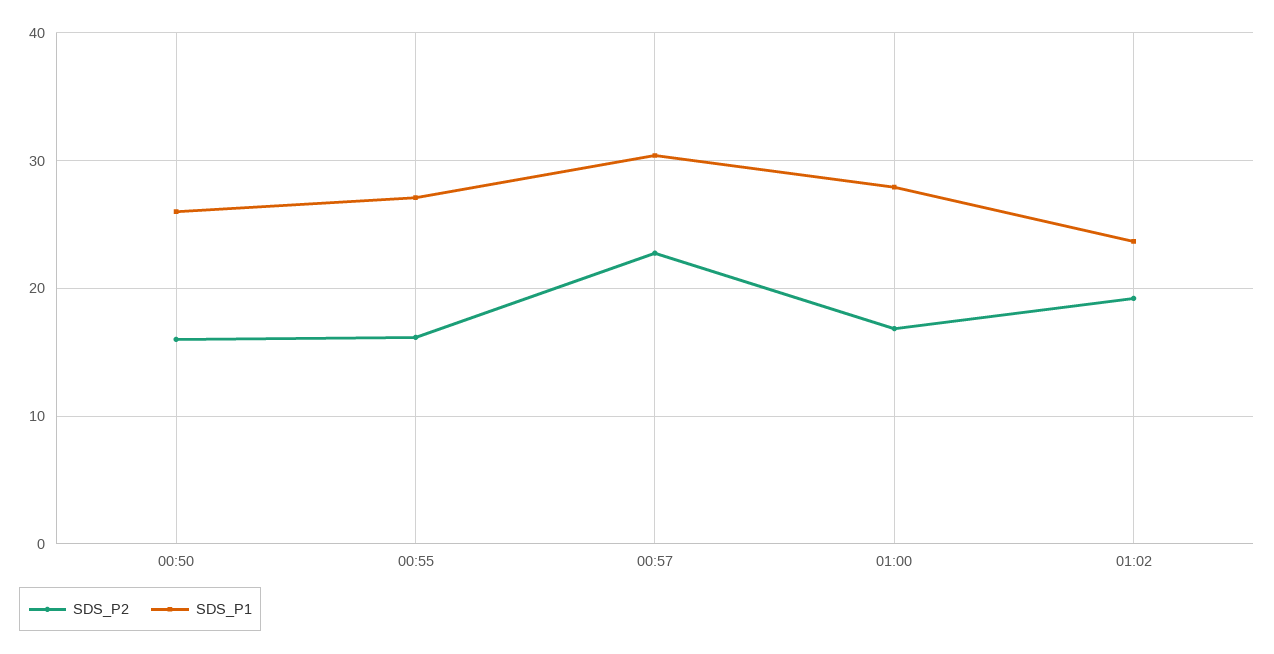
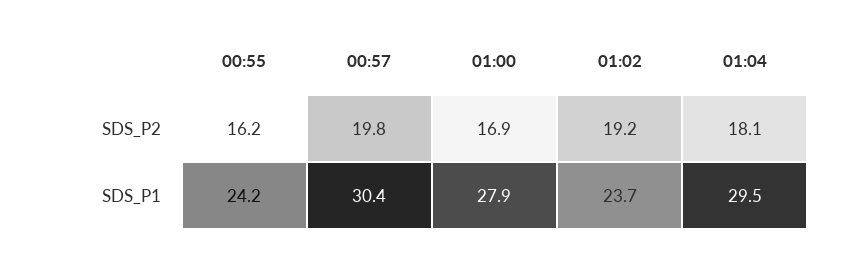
SDS_P2, 00:50: 16 -> none
SDS_P1, 00:50: 26 -> none
SDS_P1, 00:55: 27 -> 24.2
SDS_P2, 00:57: 23 -> 19.8
SDS_P2, 01:04: none -> 18.1
SDS_P1, 01:04: none -> 29.5

